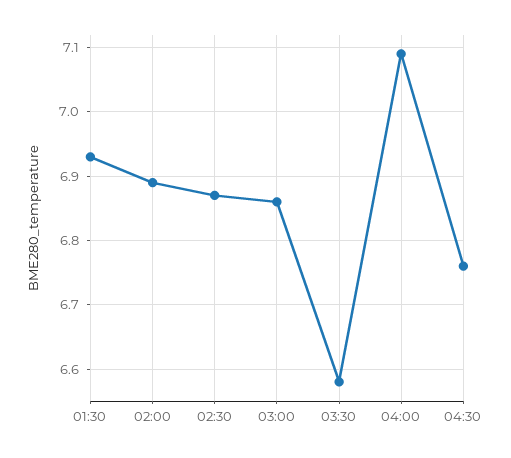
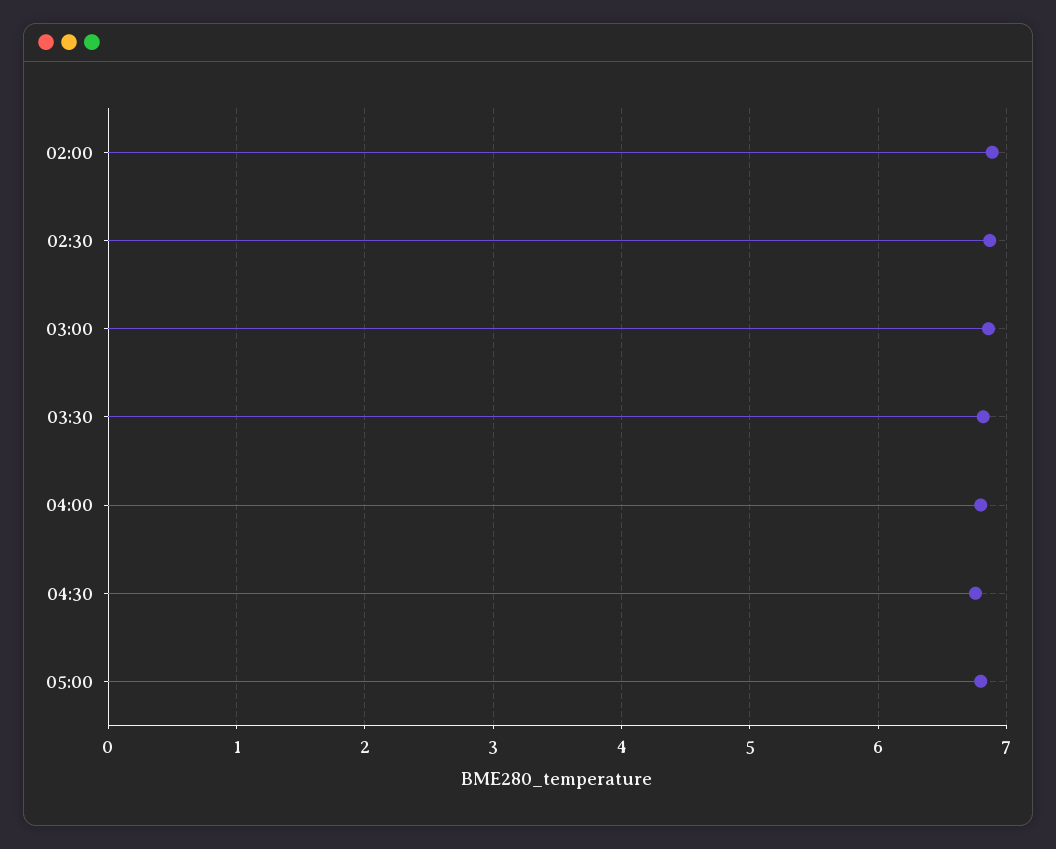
01:30: 6.93 -> none
03:30: 6.58 -> 6.8
04:00: 7.09 -> 6.8
05:00: none -> 6.8

